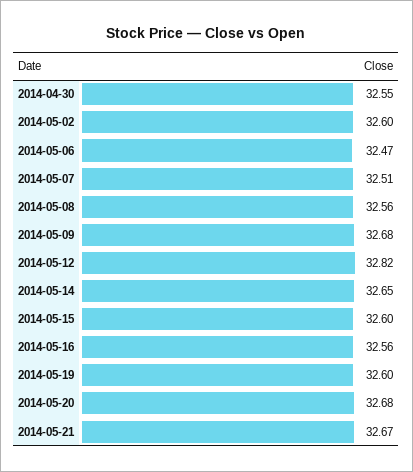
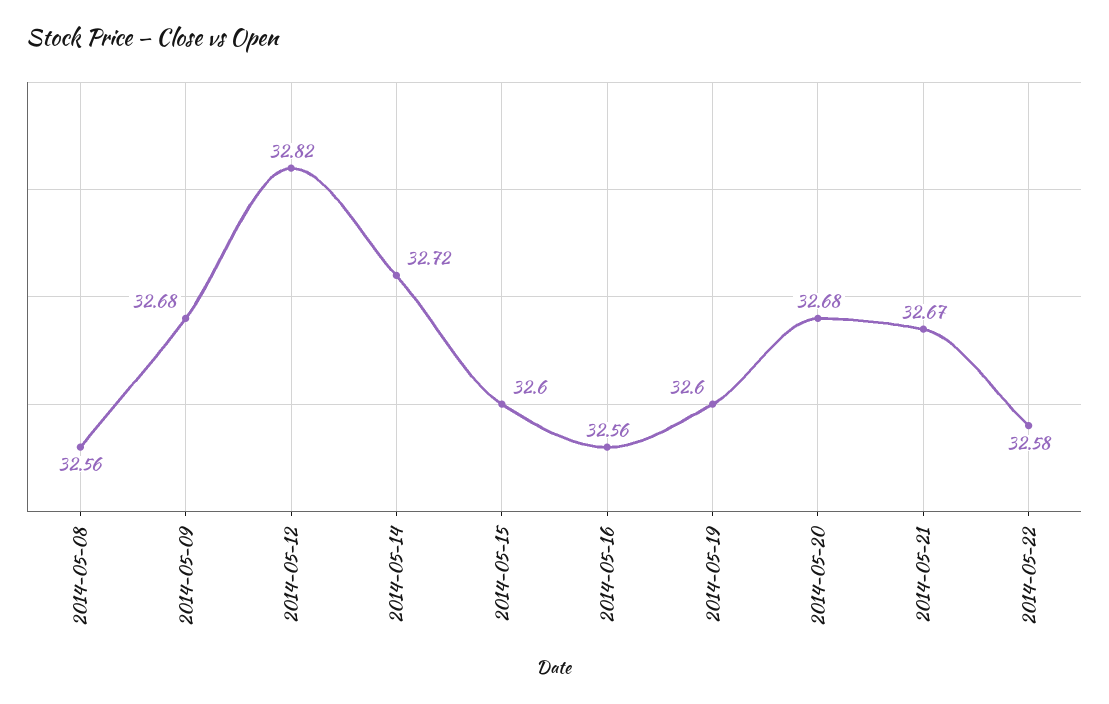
2014-04-30: 32.55 -> none
2014-05-02: 32.6 -> none
2014-05-06: 32.47 -> none
2014-05-07: 32.51 -> none
2014-05-14: 32.65 -> 32.72
2014-05-22: none -> 32.58

